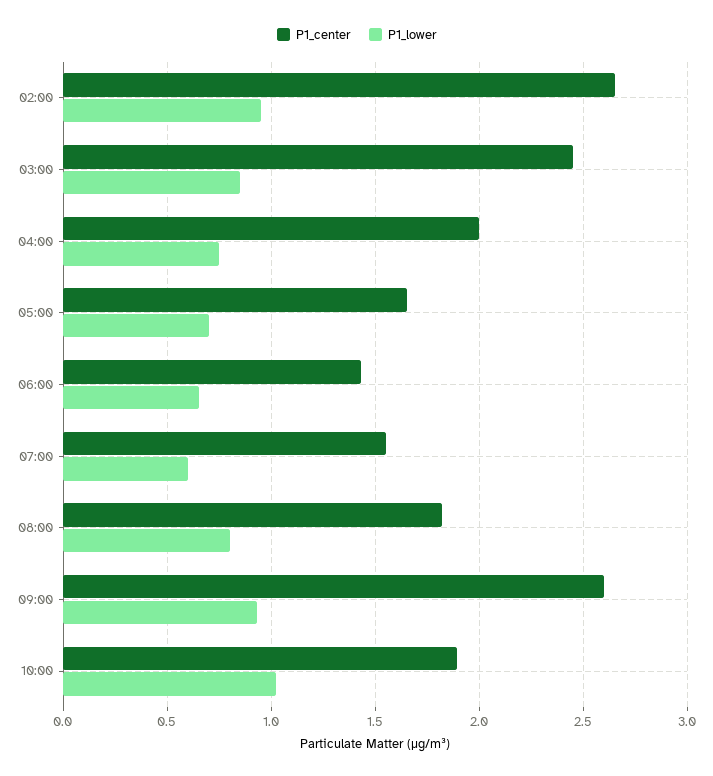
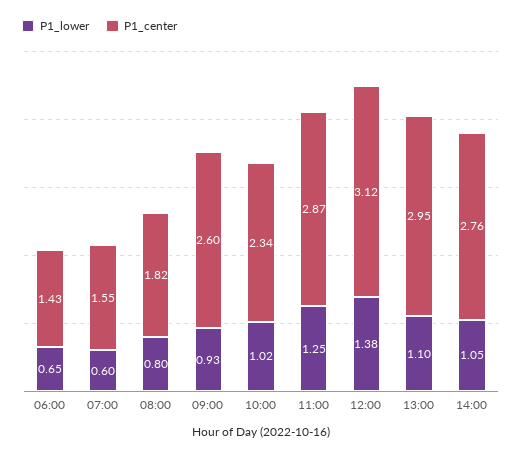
P1_center, 02:00: 2.65 -> none
P1_lower, 02:00: 0.95 -> none
P1_center, 03:00: 2.45 -> none
P1_lower, 03:00: 0.85 -> none
P1_center, 04:00: 2 -> none
P1_lower, 04:00: 0.75 -> none
P1_center, 05:00: 1.65 -> none
P1_lower, 05:00: 0.7 -> none
P1_center, 10:00: 1.9 -> 2.34
P1_lower, 11:00: none -> 1.25
P1_center, 11:00: none -> 2.87
P1_lower, 12:00: none -> 1.38
P1_center, 12:00: none -> 3.12
P1_lower, 13:00: none -> 1.1
P1_center, 13:00: none -> 2.95
P1_lower, 14:00: none -> 1.05
P1_center, 14:00: none -> 2.76

